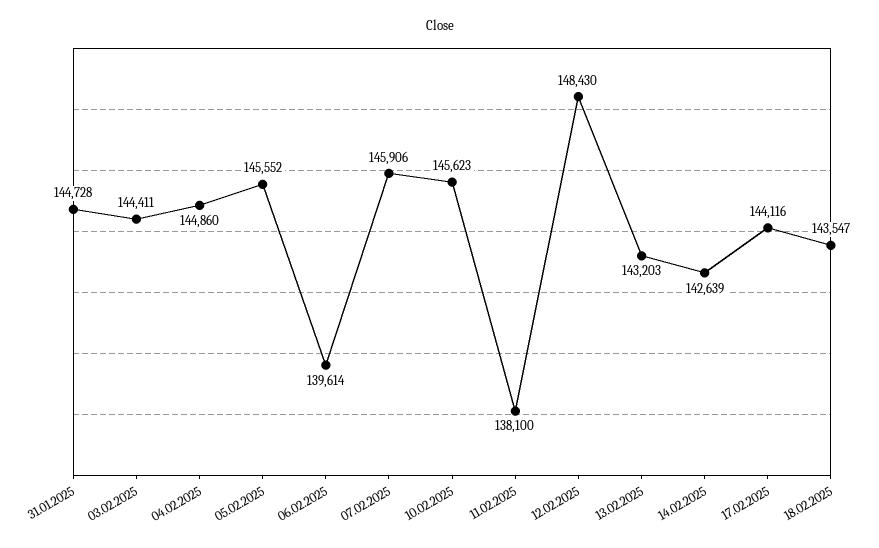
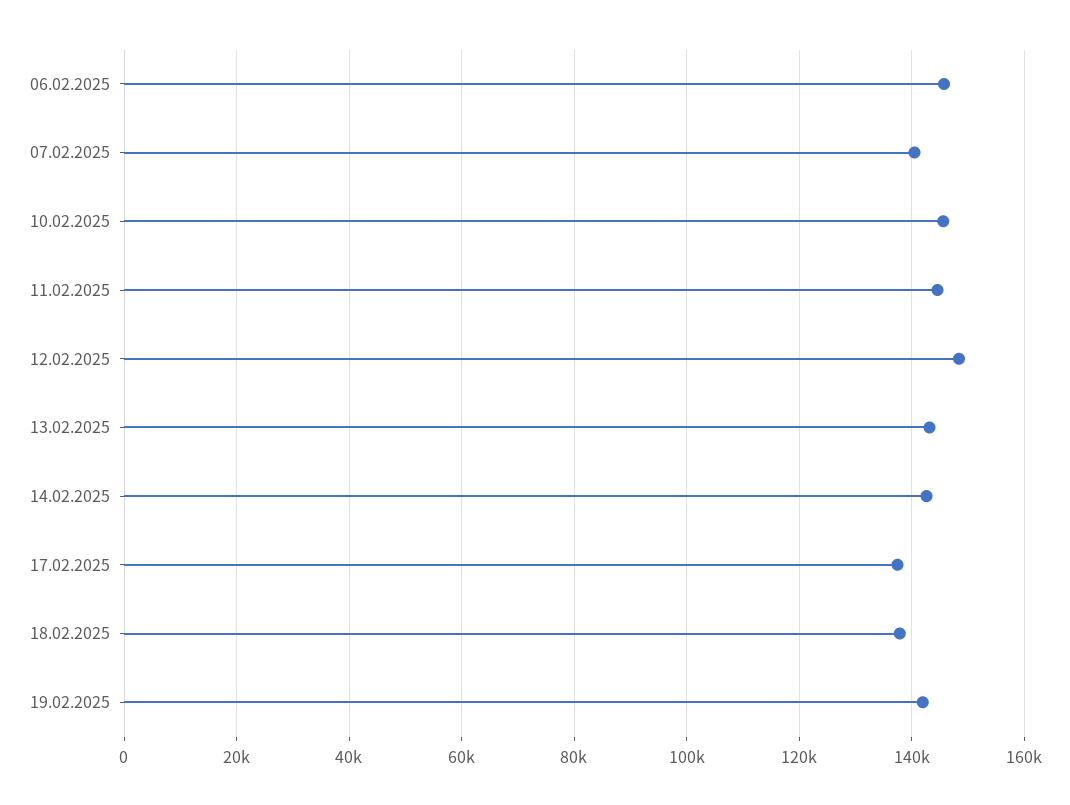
31.01.2025: 144728 -> none
03.02.2025: 144411 -> none
04.02.2025: 144860 -> none
05.02.2025: 145552 -> none
06.02.2025: 139614 -> 146000
07.02.2025: 145906 -> 140000
11.02.2025: 138100 -> 144000
17.02.2025: 144116 -> 138000
18.02.2025: 143547 -> 138000
19.02.2025: none -> 142000

